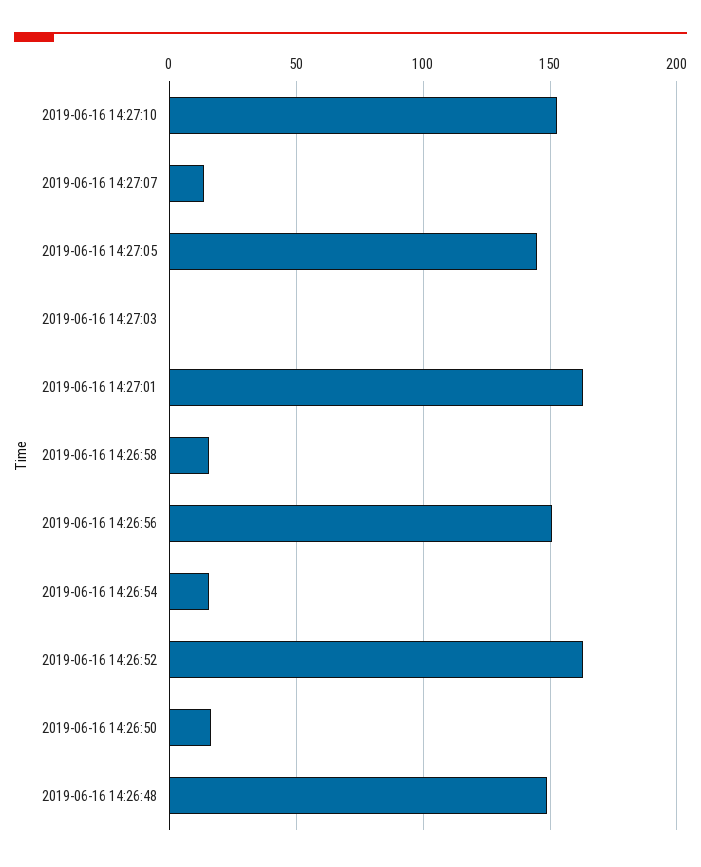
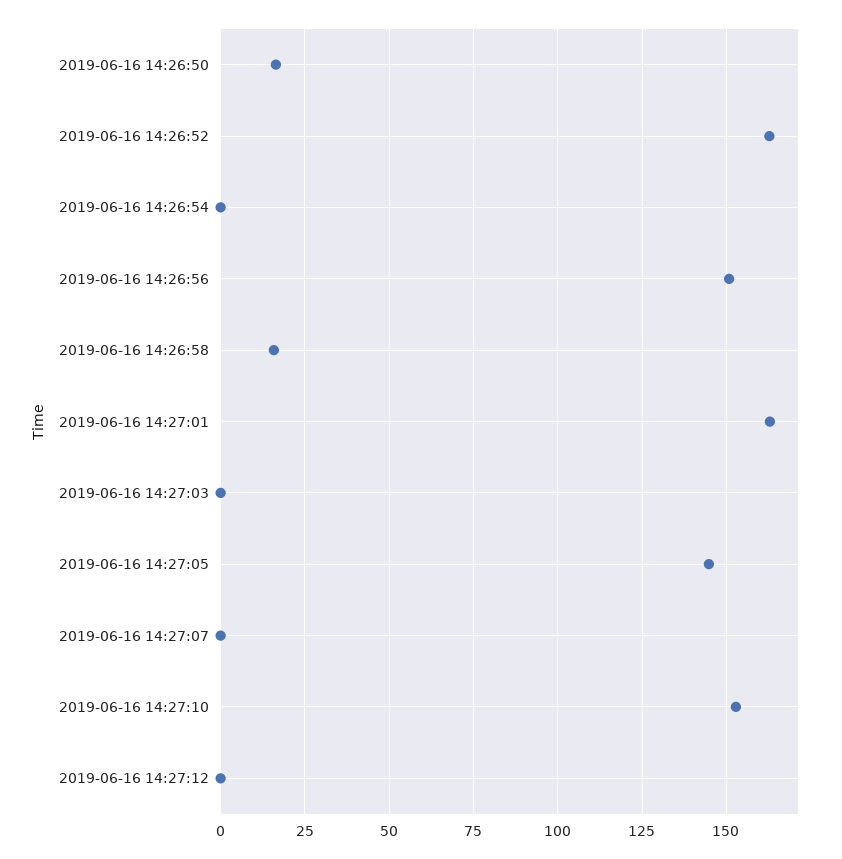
2019-06-16 14:27:07: 15 -> 0
2019-06-16 14:26:54: 15 -> 0
2019-06-16 14:26:48: 150 -> none
2019-06-16 14:27:12: none -> 0

